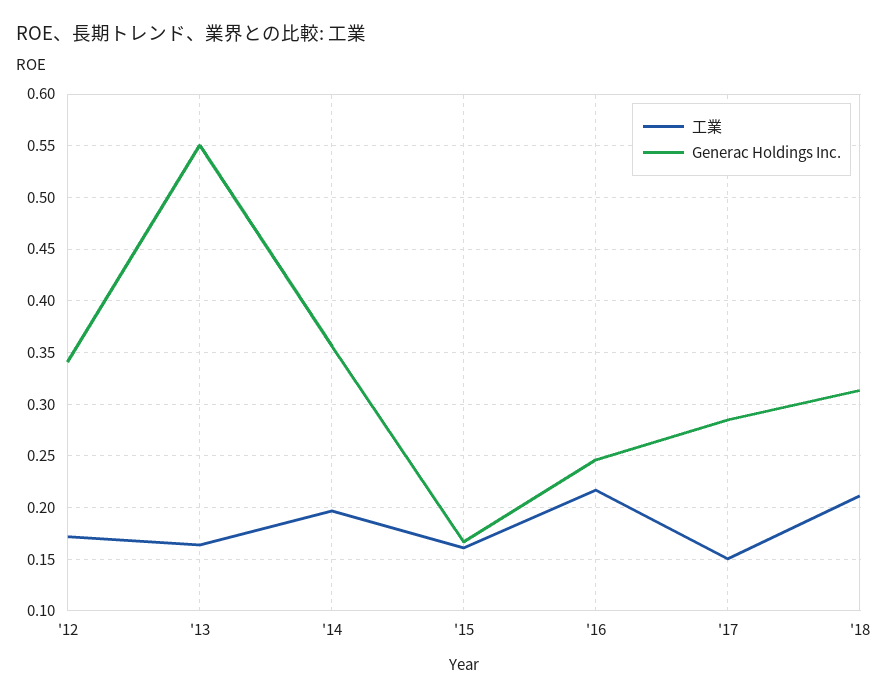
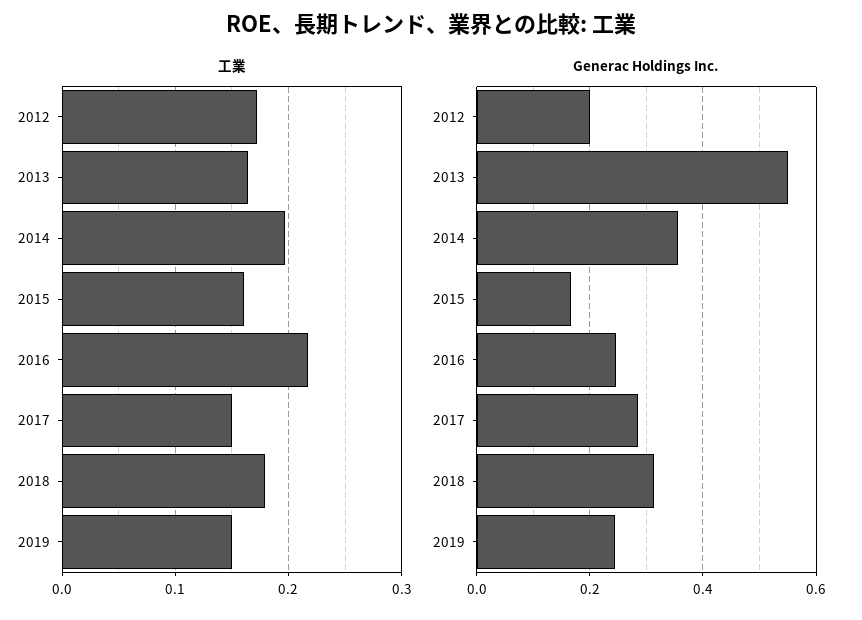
Generac Holdings Inc., '12: 0.34 -> 0.2
工業, '18: 0.21 -> 0.18
工業, 2019: none -> 0.15
Generac Holdings Inc., 2019: none -> 0.24

